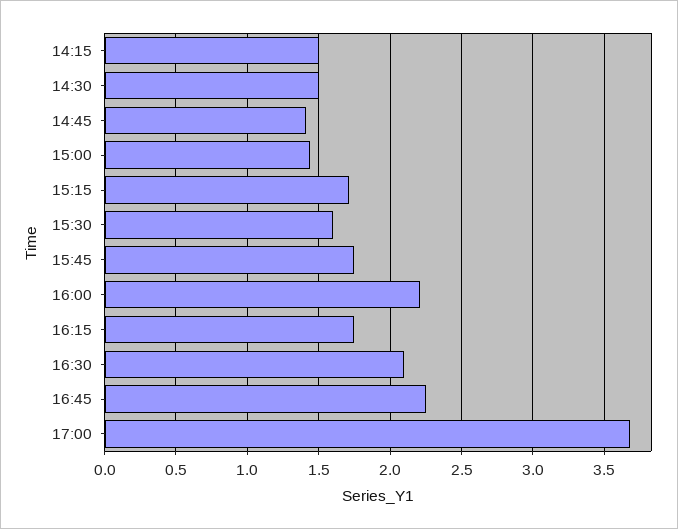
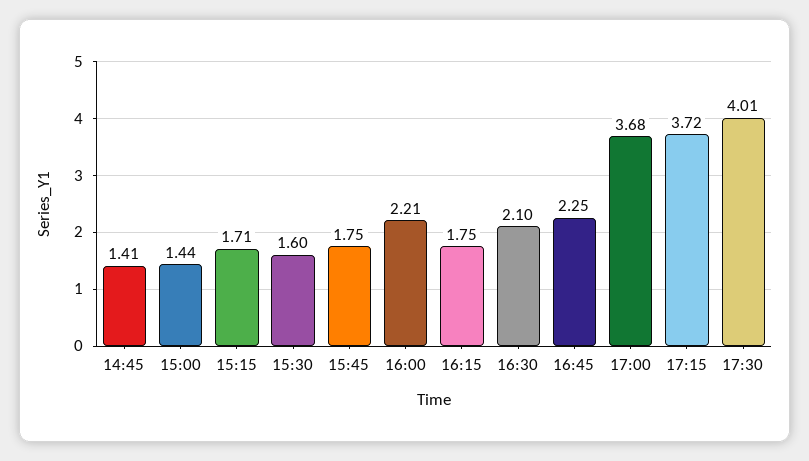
14:15: 1.5 -> none
14:30: 1.5 -> none
17:15: none -> 3.72
17:30: none -> 4.01

